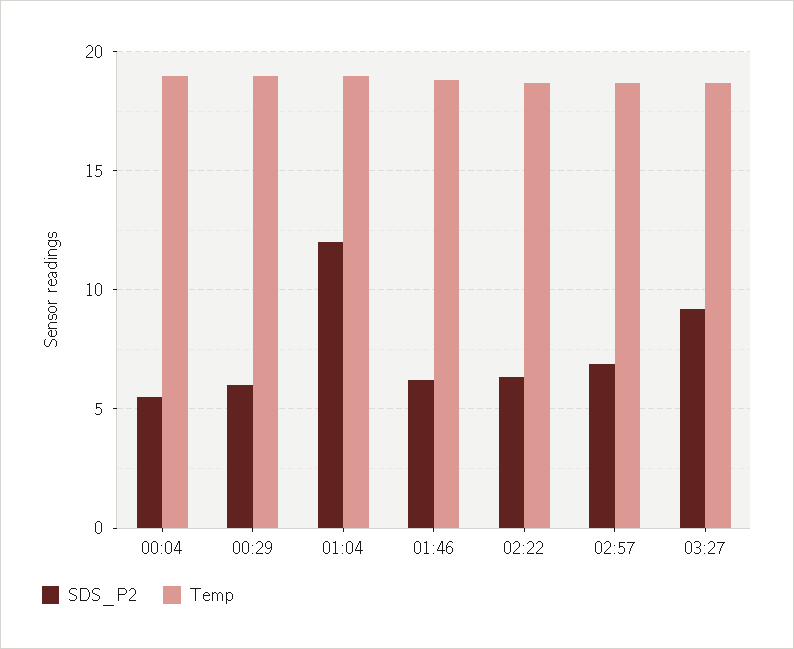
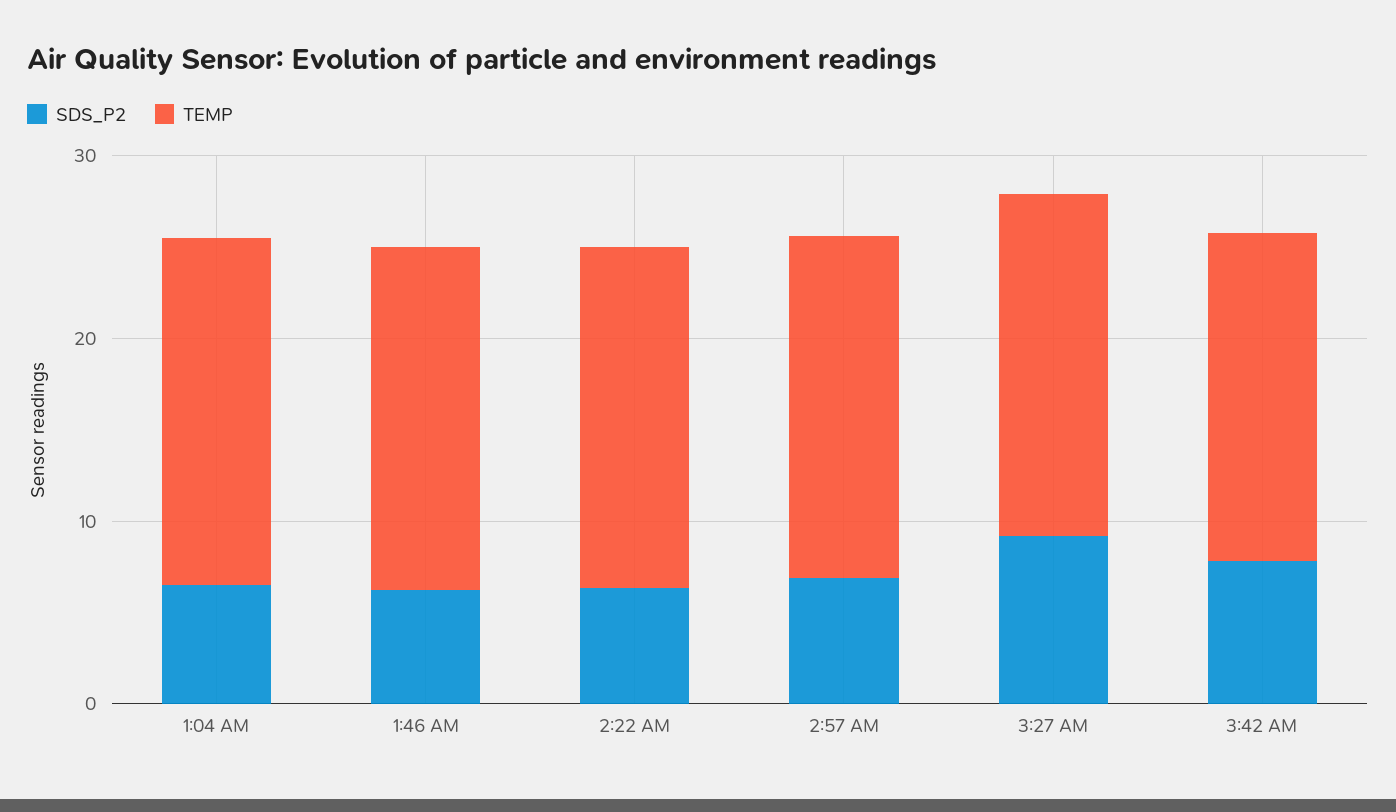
SDS_P2, 00:04: 5.5 -> none
Temp, 00:04: 19 -> none
SDS_P2, 00:29: 6 -> none
Temp, 00:29: 19 -> none
SDS_P2, 01:04: 12 -> 6
SDS_P2, 3:42 AM: none -> 8
Temp, 3:42 AM: none -> 18

